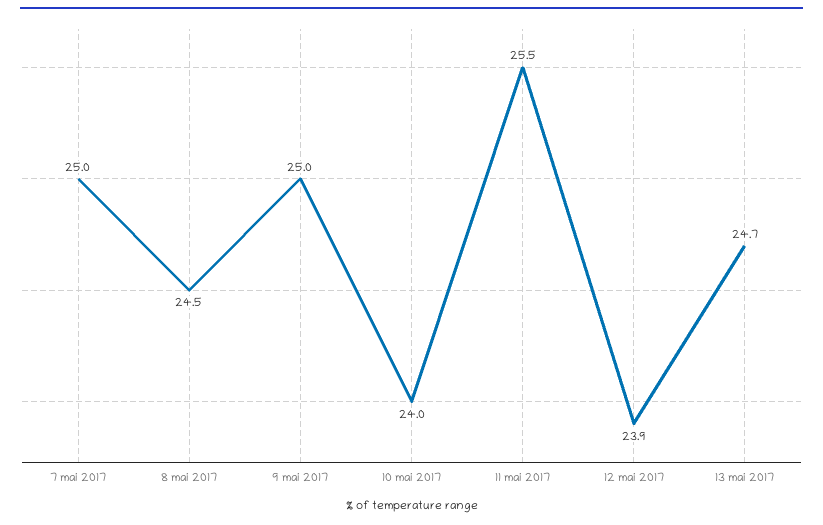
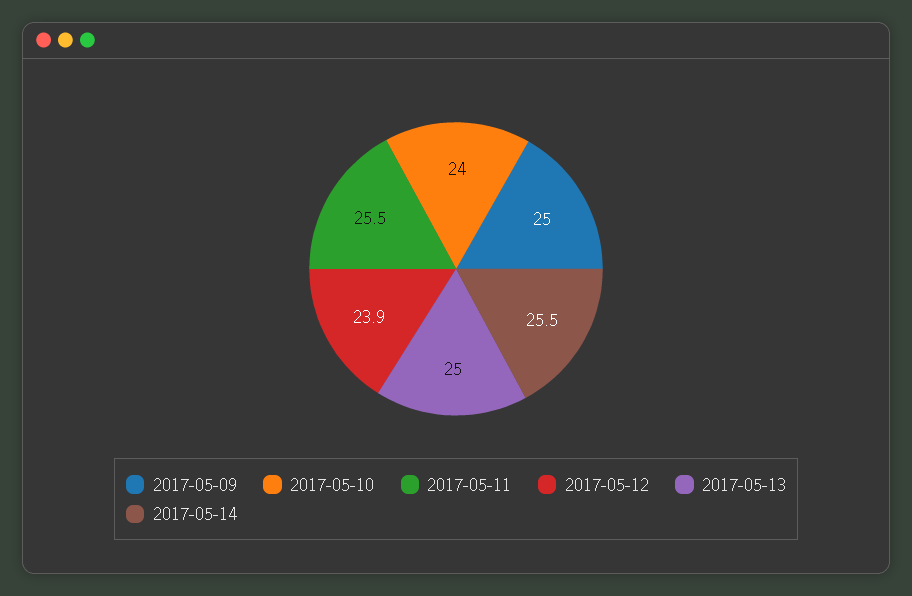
7 mai 2017: 25 -> none
8 mai 2017: 24.5 -> none
13 mai 2017: 24.7 -> 25
2017-05-14: none -> 25.5

